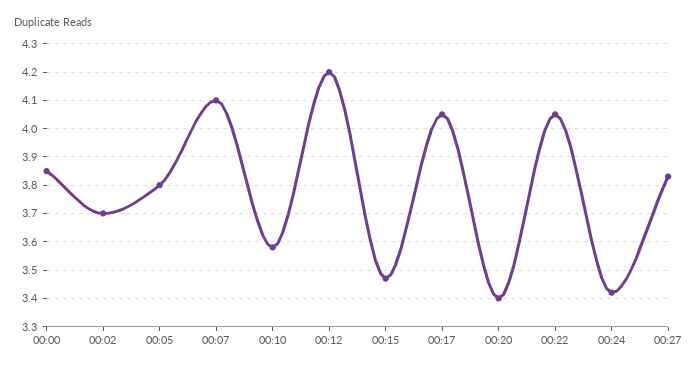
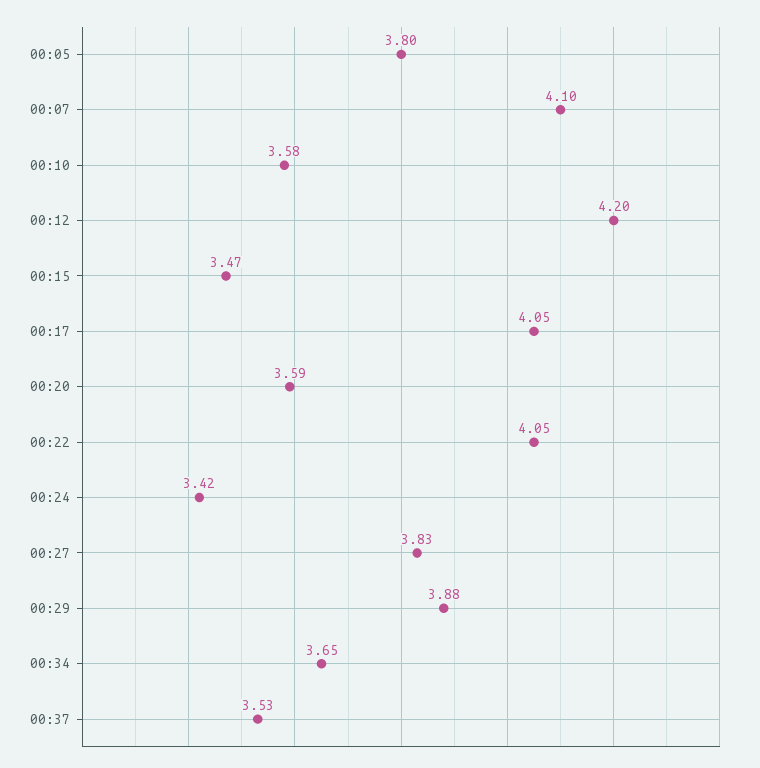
00:00: 3.85 -> none
00:02: 3.7 -> none
00:20: 3.4 -> 3.59
00:29: none -> 3.88
00:34: none -> 3.65
00:37: none -> 3.53

